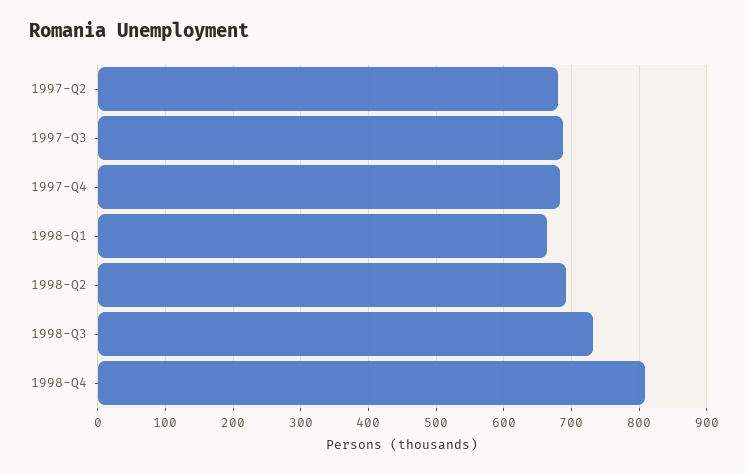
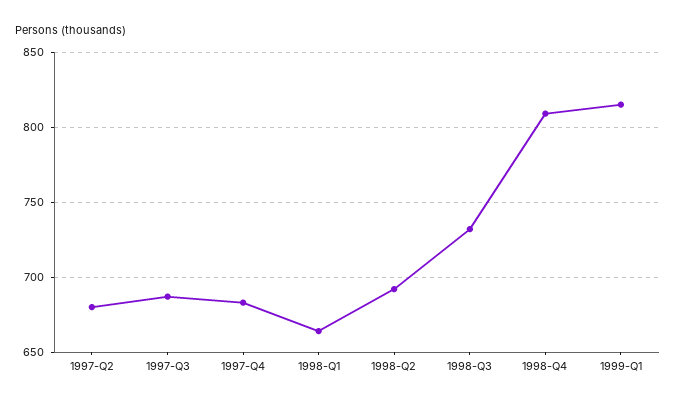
1999-Q1: none -> 815

